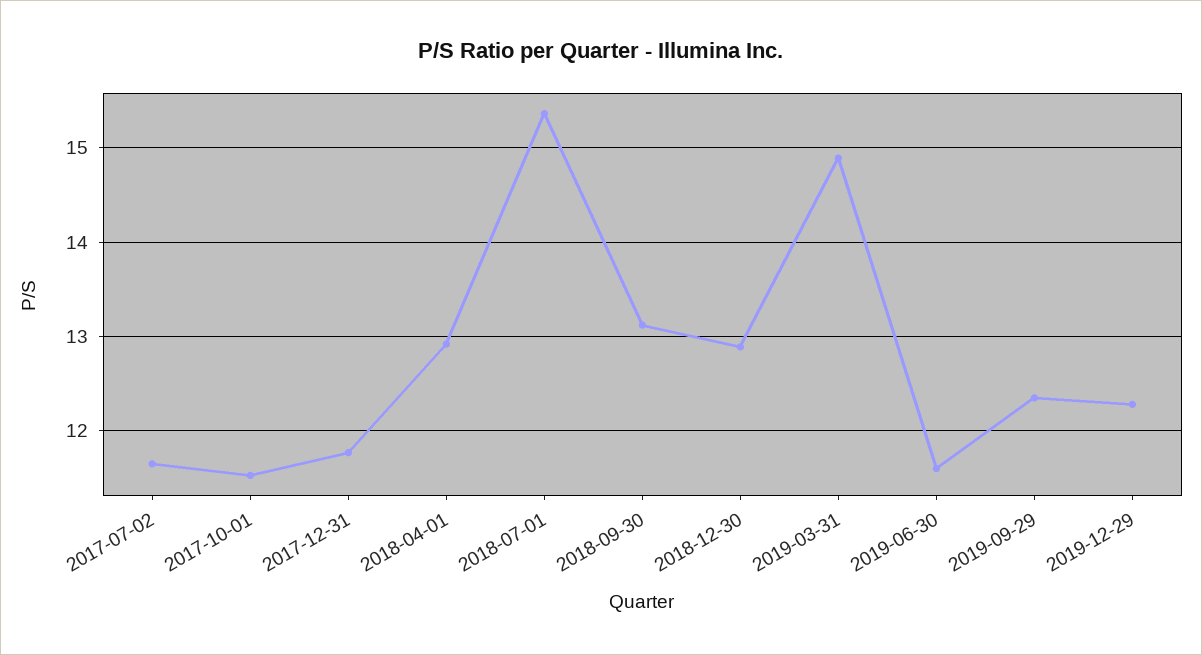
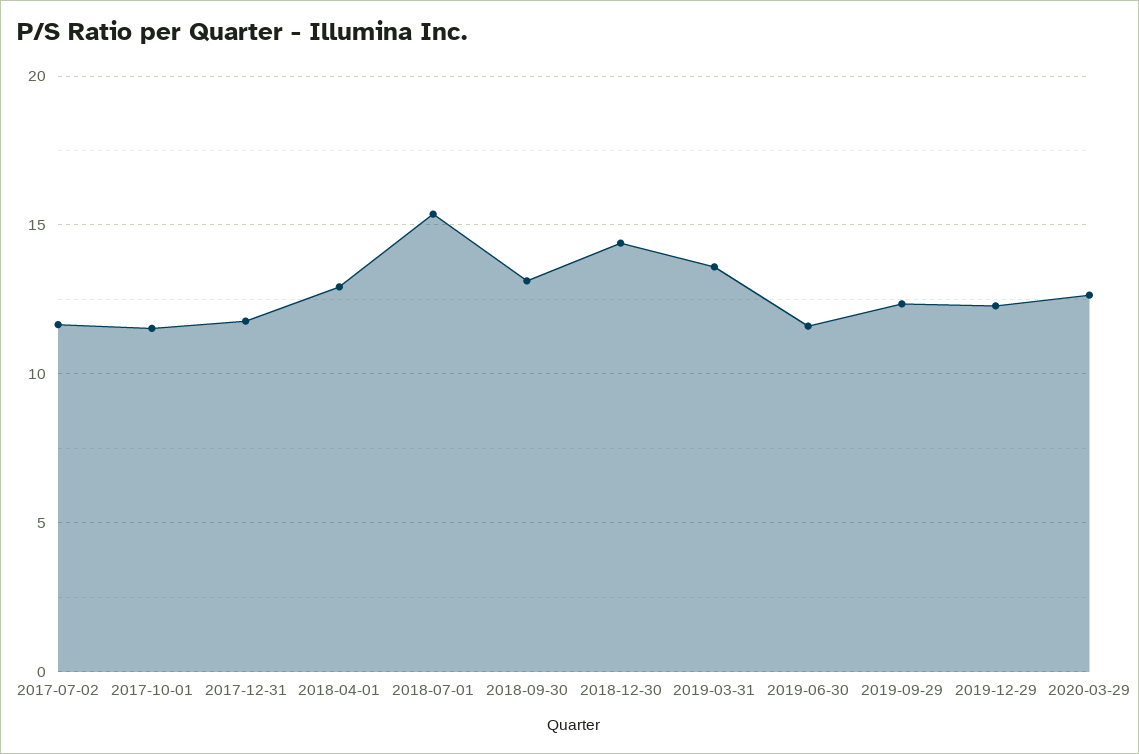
2018-12-30: 12.9 -> 14.5
2019-03-31: 14.9 -> 13.5
2020-03-29: none -> 12.5

